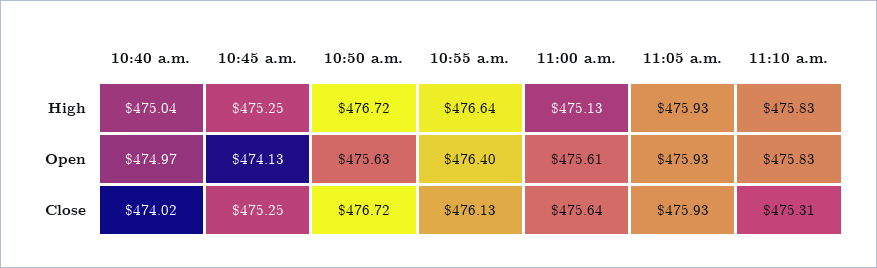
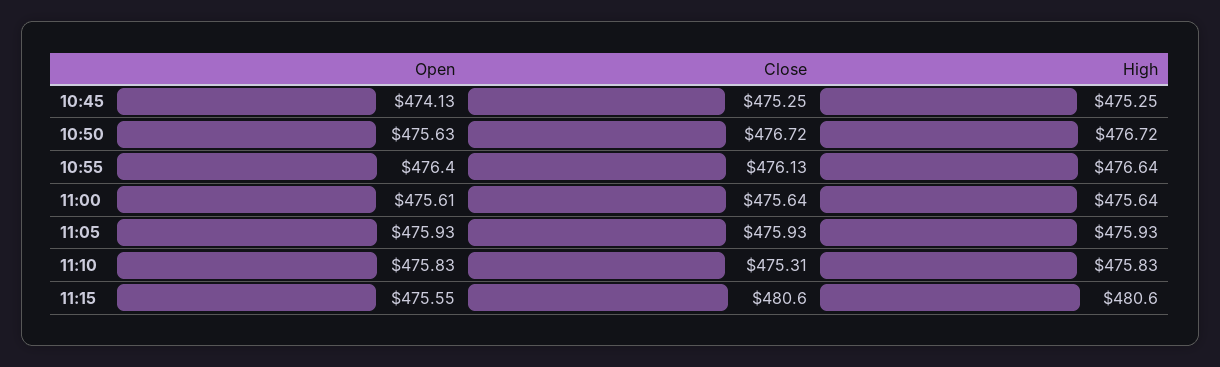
10:40 a.m., High: 475.04 -> none
11:00 a.m., High: 475.13 -> 475.64
10:40 a.m., Open: 474.97 -> none
10:40 a.m., Close: 474.02 -> none
11:15, Open: none -> 475.55
11:15, Close: none -> 480.6
11:15, High: none -> 480.6

